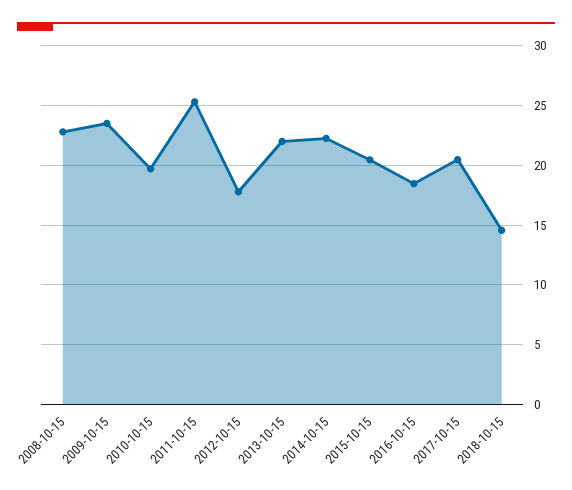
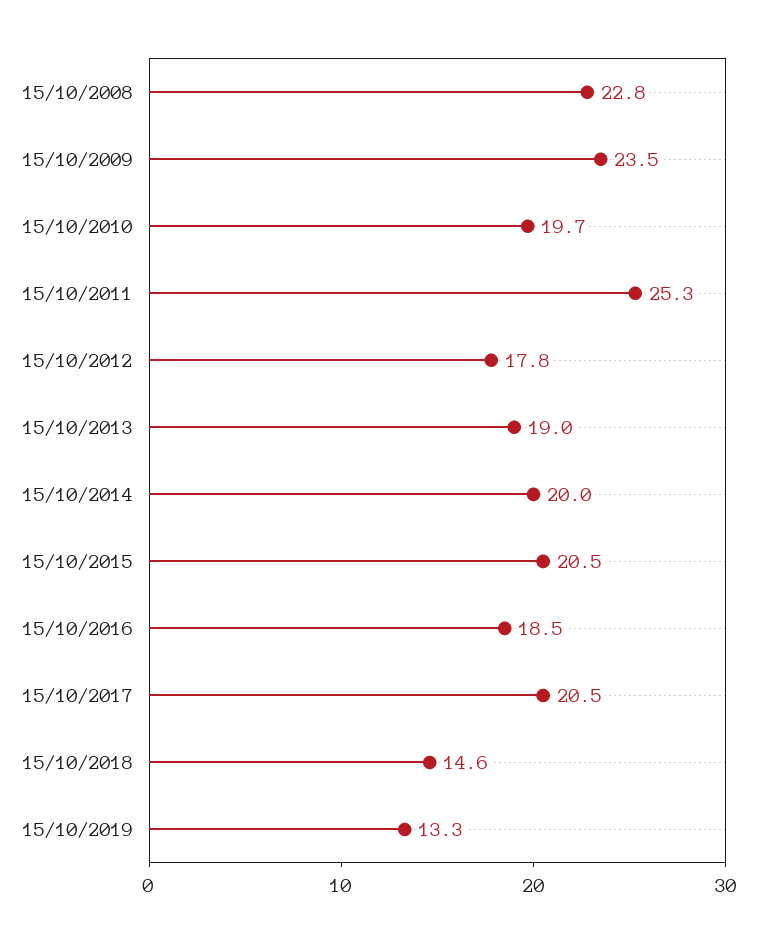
2013-10-15: 22 -> 19
2014-10-15: 22 -> 20
15/10/2019: none -> 13.3

